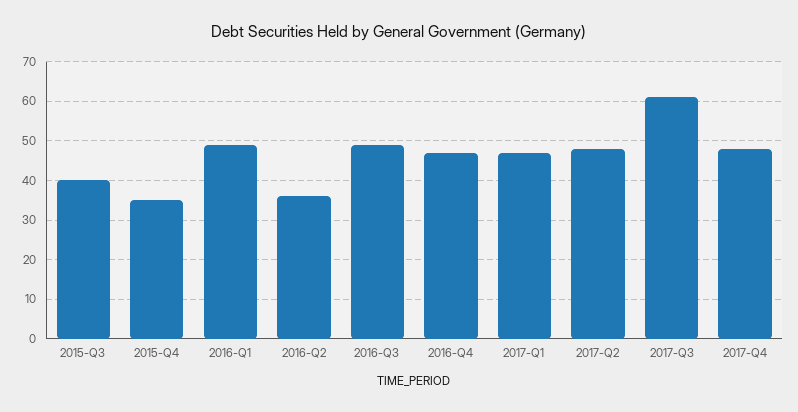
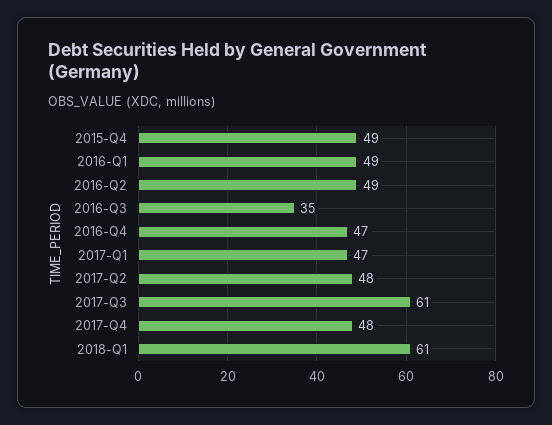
2015-Q3: 40 -> none
2015-Q4: 35 -> 49
2016-Q2: 35 -> 49
2016-Q3: 50 -> 35
2018-Q1: none -> 61

